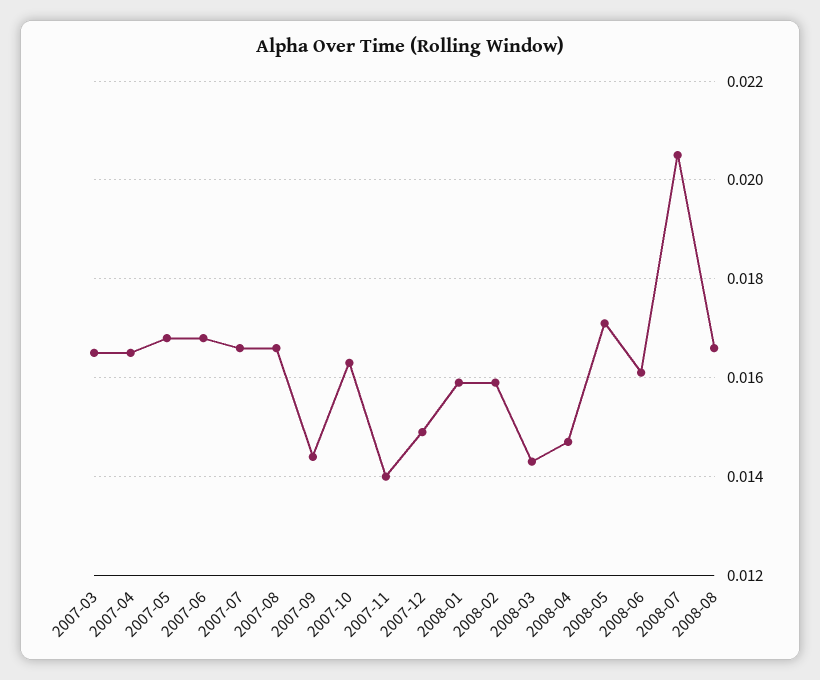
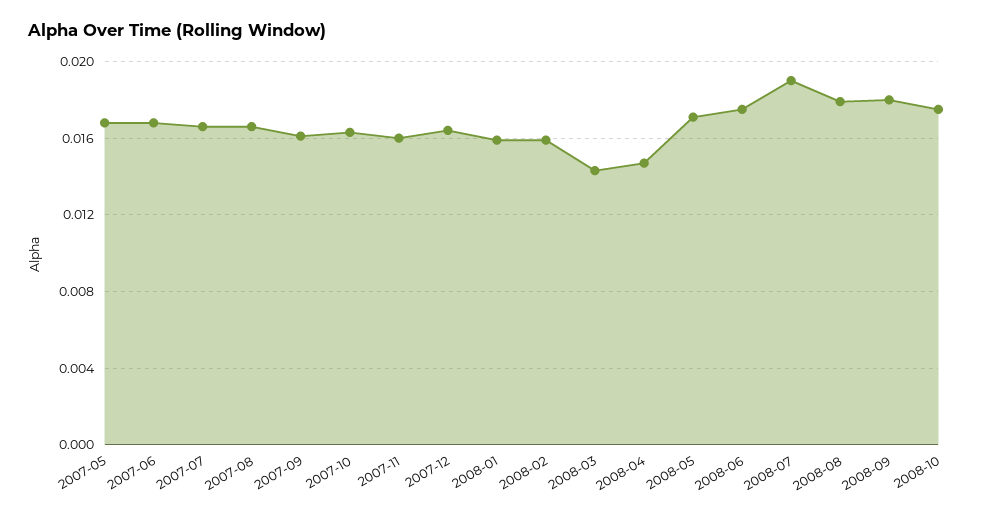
2007-03: 0.0165 -> none
2007-04: 0.0165 -> none
2007-09: 0.0145 -> 0.016
2007-11: 0.014 -> 0.016
2007-12: 0.015 -> 0.0165
2008-06: 0.016 -> 0.0175
2008-07: 0.0205 -> 0.019
2008-08: 0.0165 -> 0.018
2008-09: none -> 0.018
2008-10: none -> 0.0175

